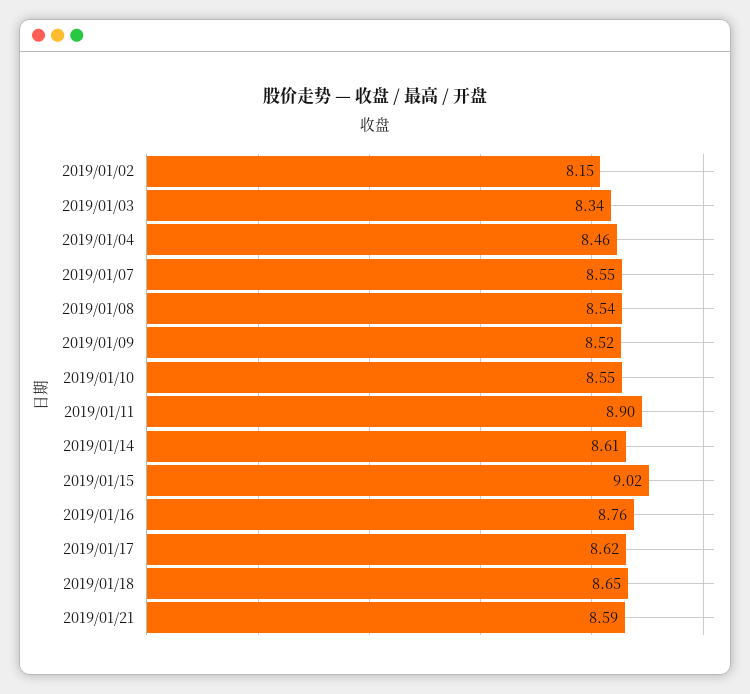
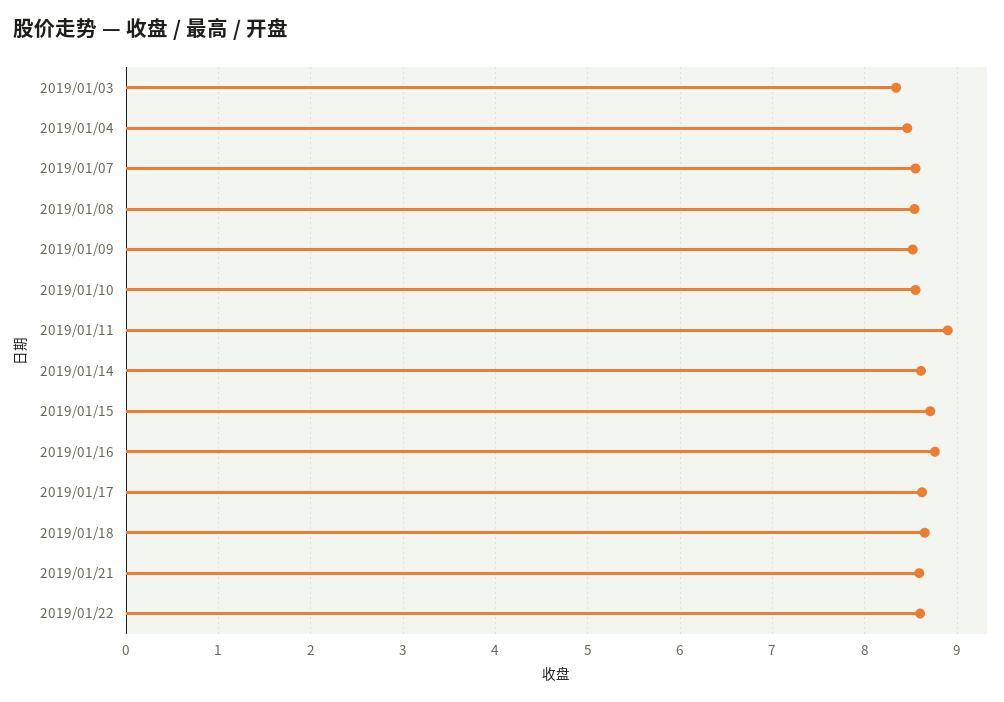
2019/01/02: 8.15 -> none
2019/01/15: 9.02 -> 8.7
2019/01/22: none -> 8.6

